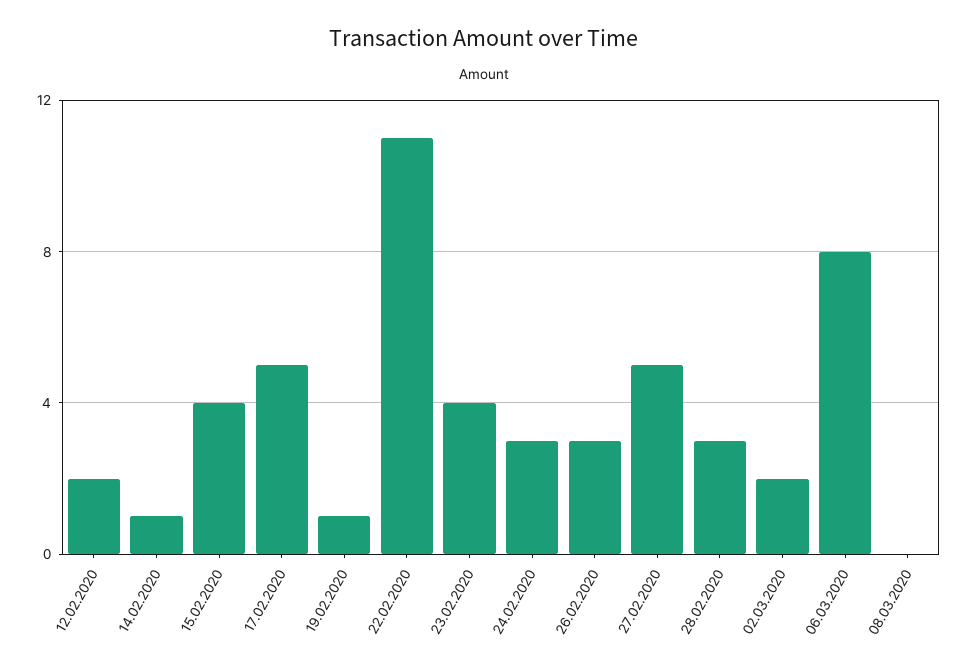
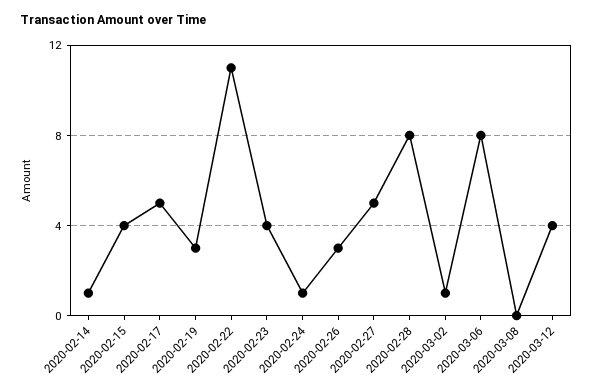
12.02.2020: 2 -> none
19.02.2020: 1 -> 3
24.02.2020: 3 -> 1
28.02.2020: 3 -> 8
02.03.2020: 2 -> 1
2020-03-12: none -> 4

